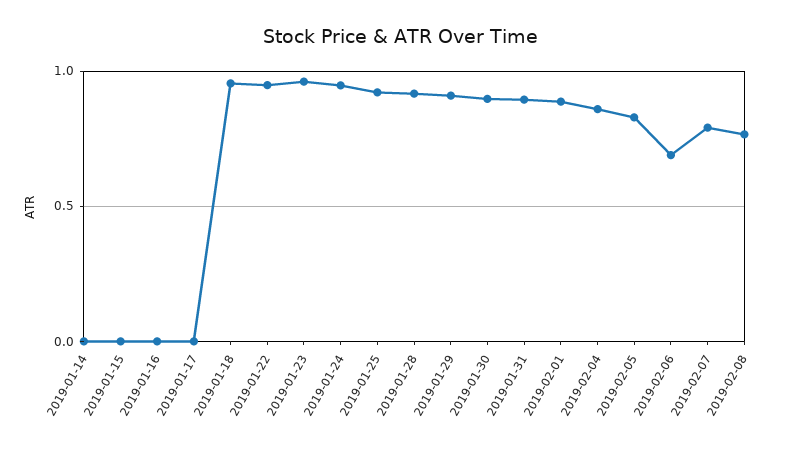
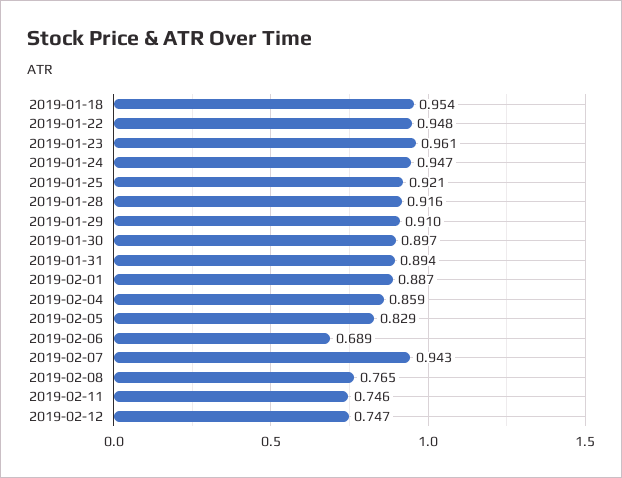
2019-01-14: 0 -> none
2019-01-15: 0 -> none
2019-01-16: 0 -> none
2019-01-17: 0 -> none
2019-02-07: 0.8 -> 0.943
2019-02-11: none -> 0.746
2019-02-12: none -> 0.747

